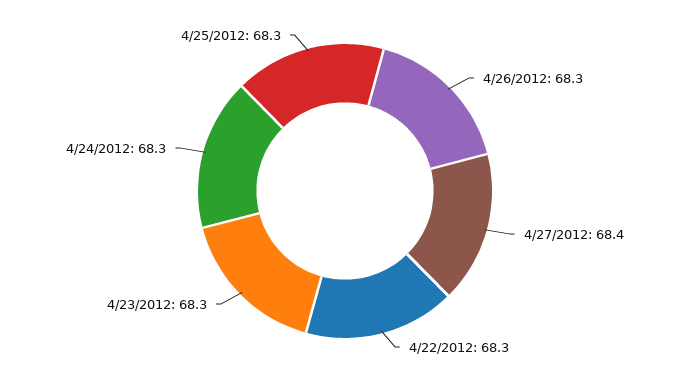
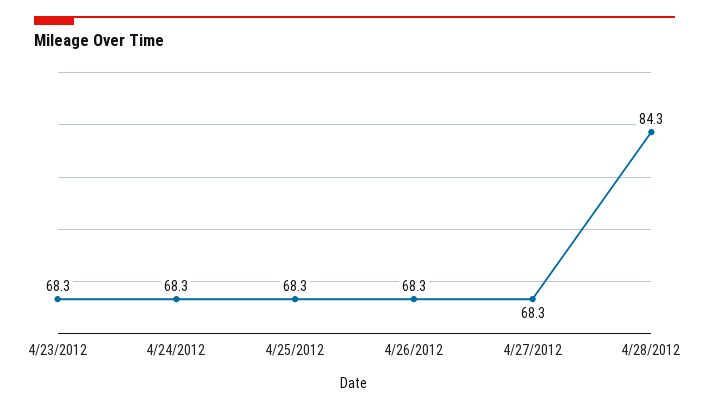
4/27/2012: 68.4 -> 68.3
4/22/2012: 68.3 -> none
4/28/2012: none -> 84.3

